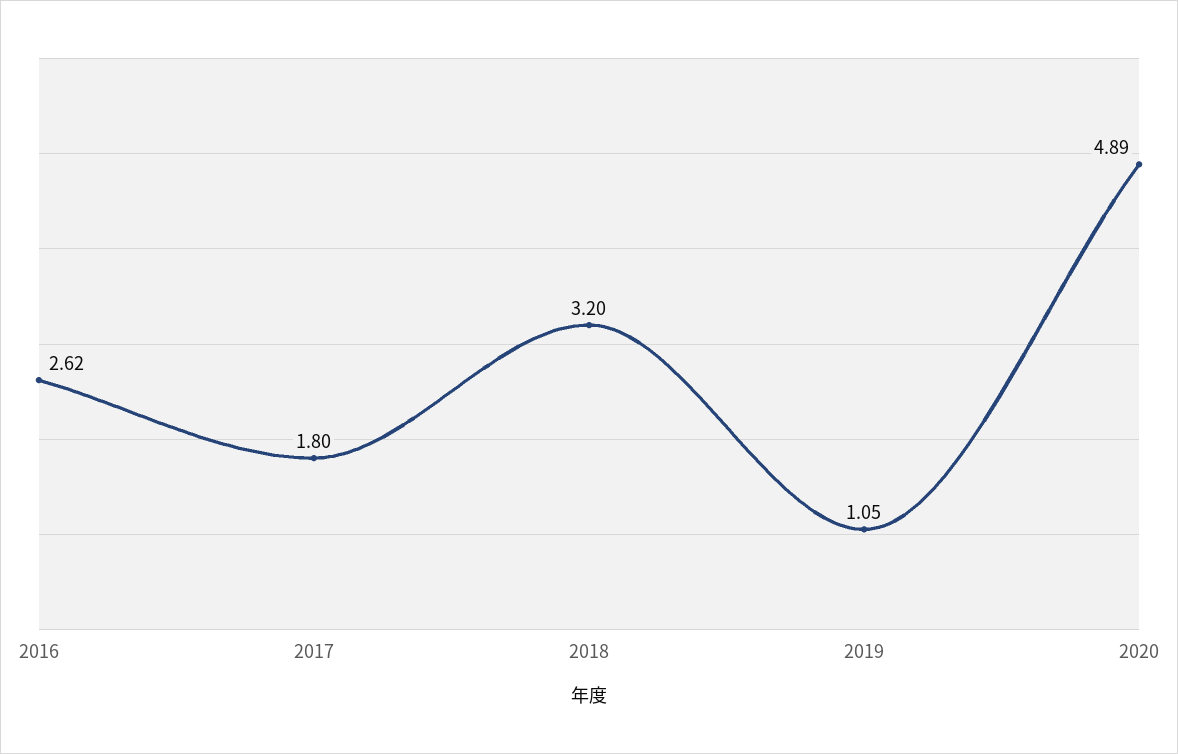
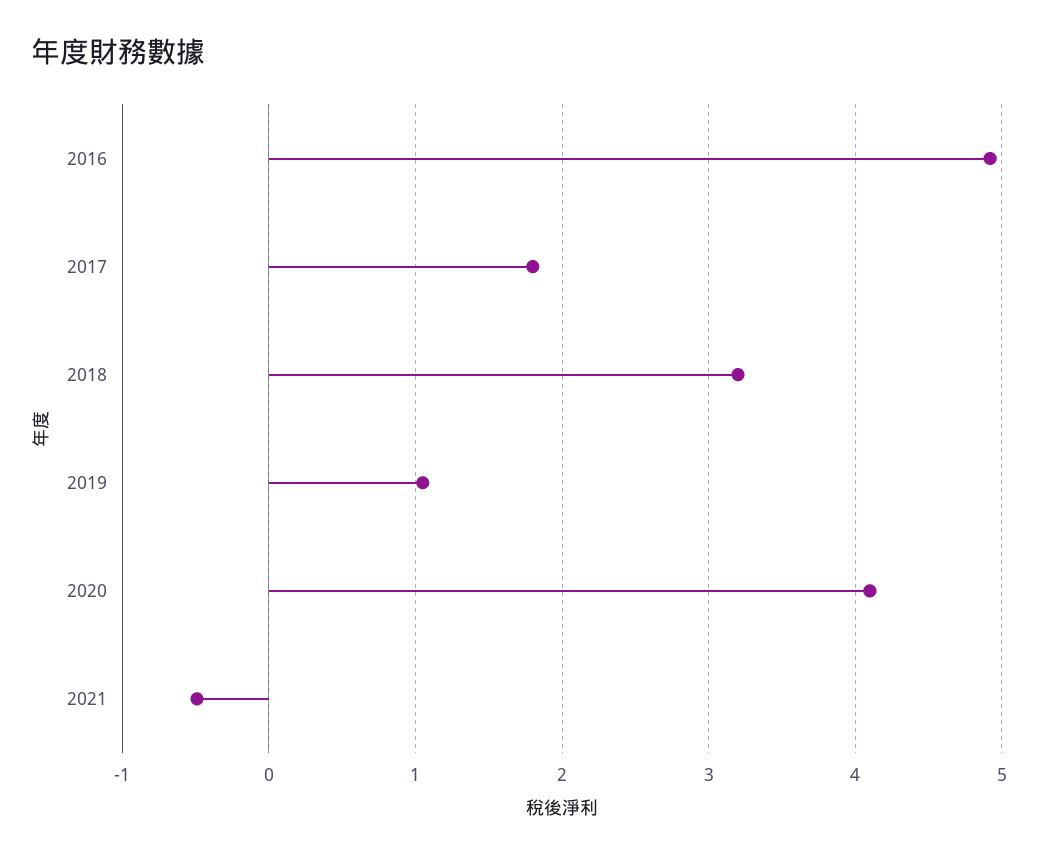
2016: 2.62 -> 4.9
2020: 4.89 -> 4.1
2021: none -> -0.5

